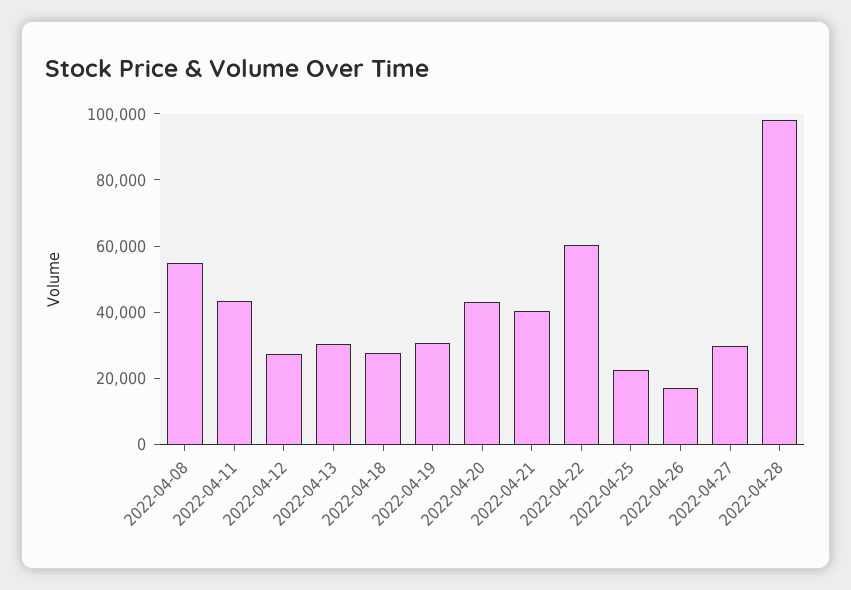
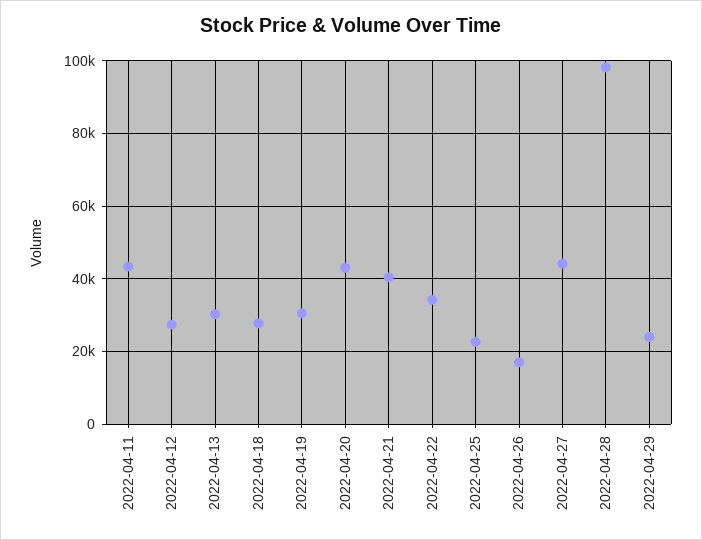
2022-04-08: 55000 -> none
2022-04-22: 60000 -> 34000
2022-04-27: 30000 -> 44000
2022-04-29: none -> 24000

